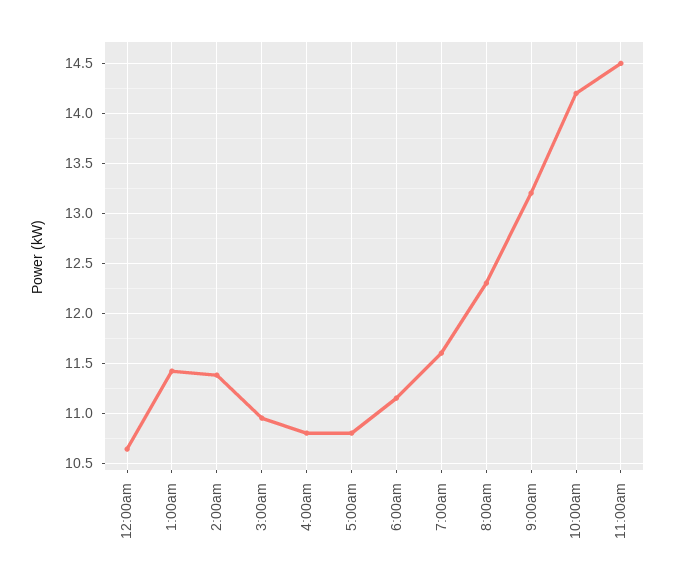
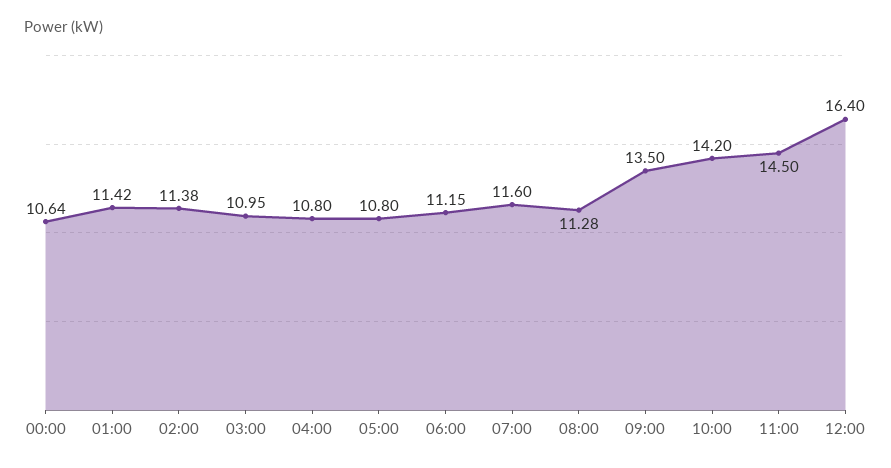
8:00am: 12.3 -> 11.28
9:00am: 13.2 -> 13.5
12:00: none -> 16.4

